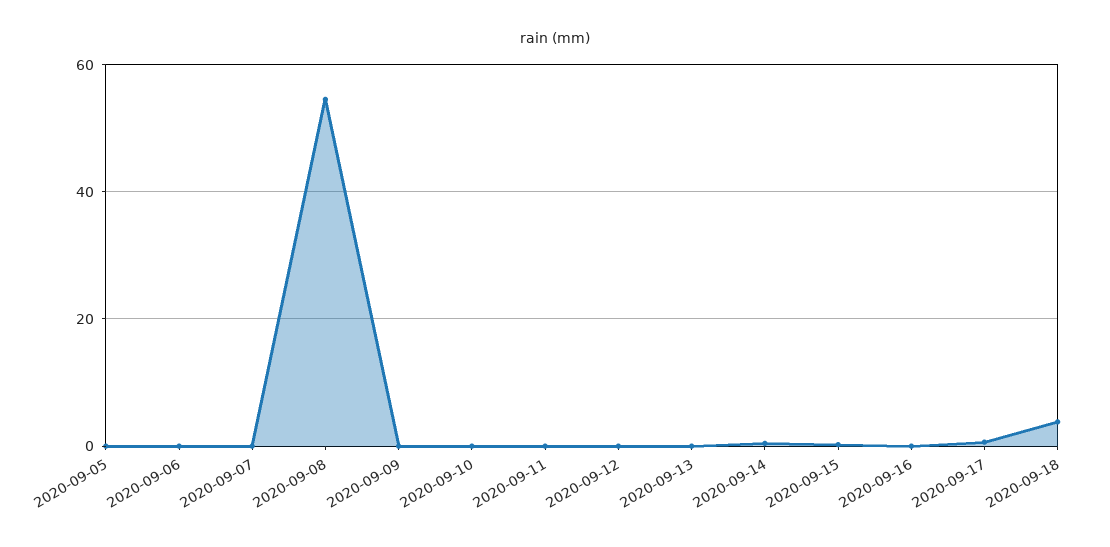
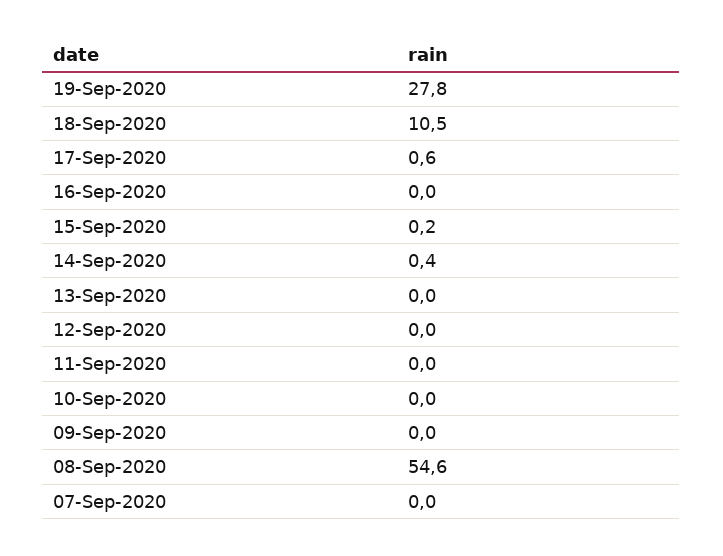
2020-09-05: 0 -> none
2020-09-06: 0 -> none
2020-09-18: 4 -> 10.5
19-Sep-2020: none -> 27.8

